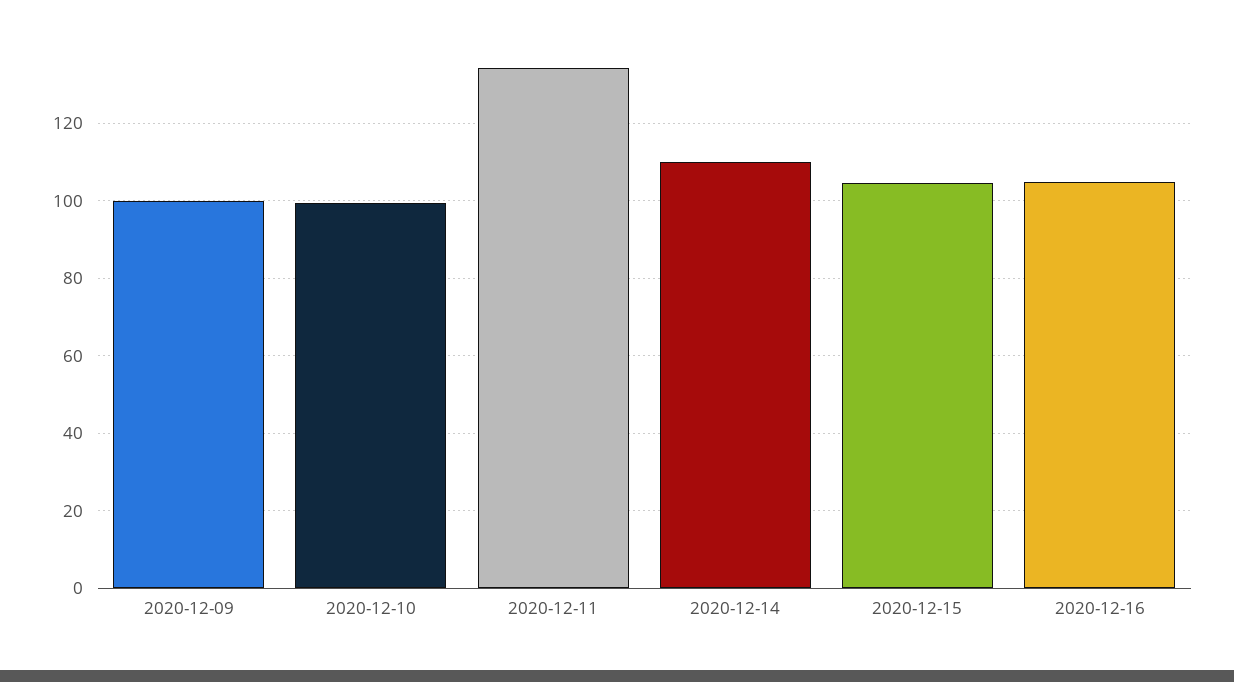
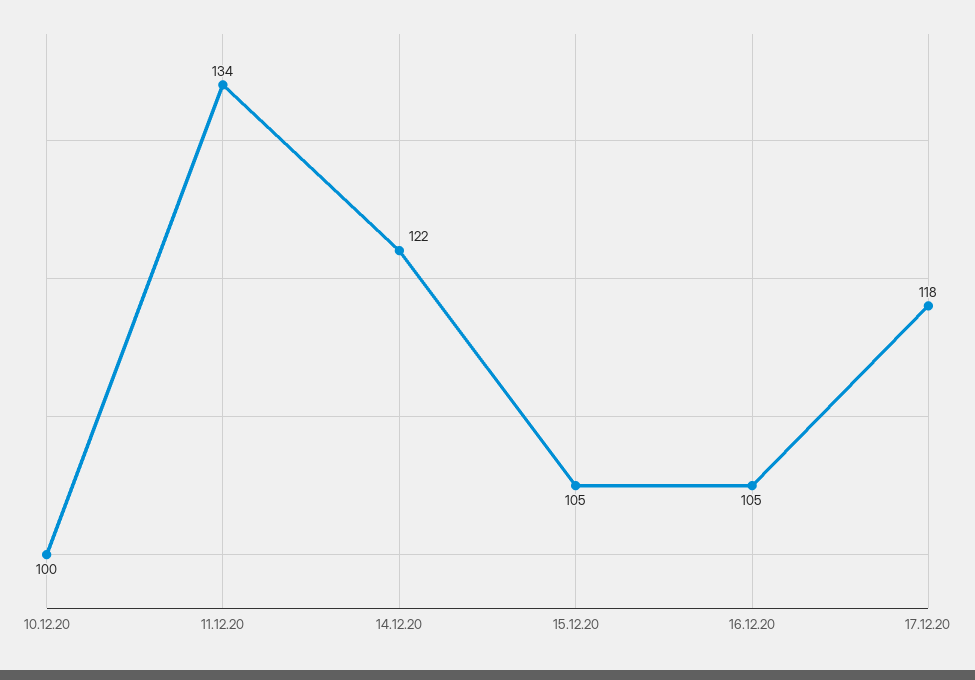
2020-12-09: 100 -> none
2020-12-14: 110 -> 122
17.12.20: none -> 118

